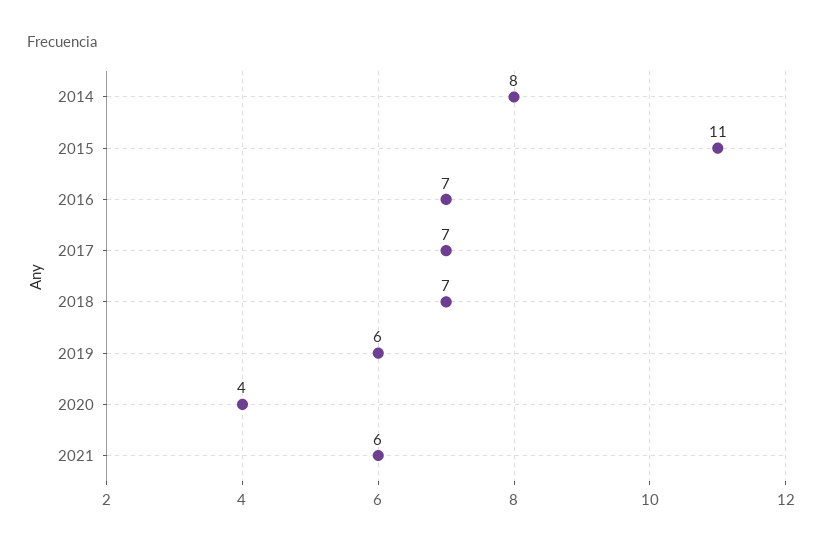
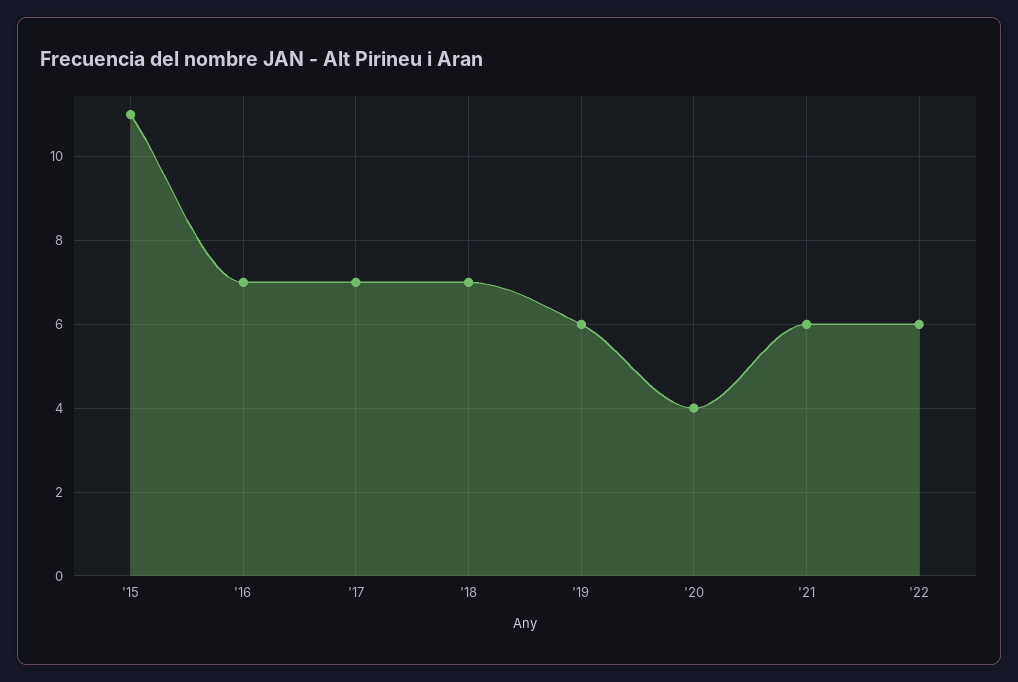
2014: 8 -> none
'22: none -> 6

